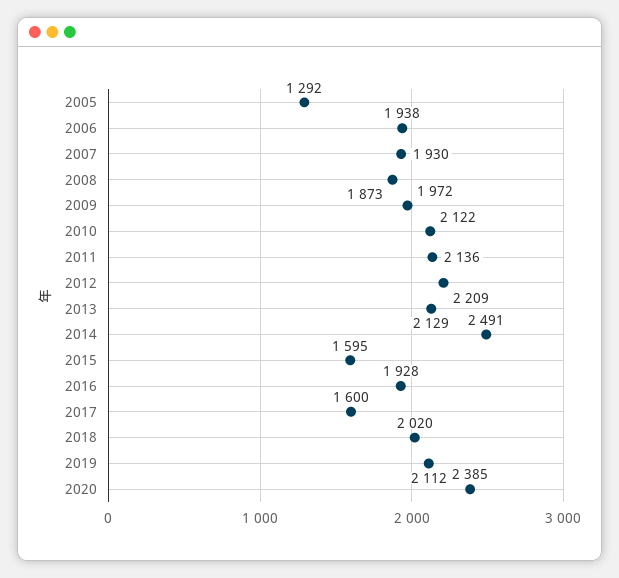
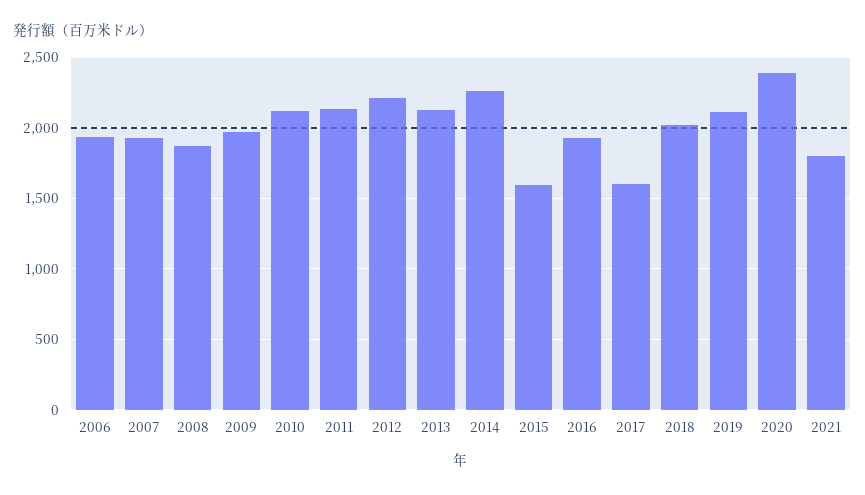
2005: 1292 -> none
2014: 2491 -> 2250
2021: none -> 1800

